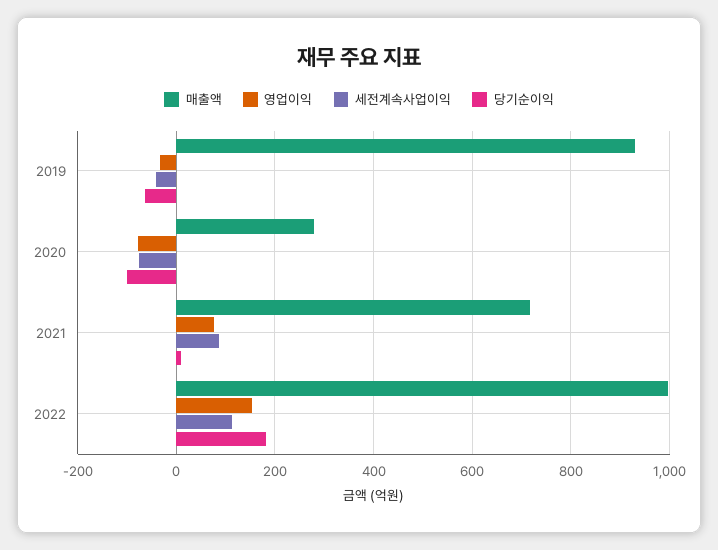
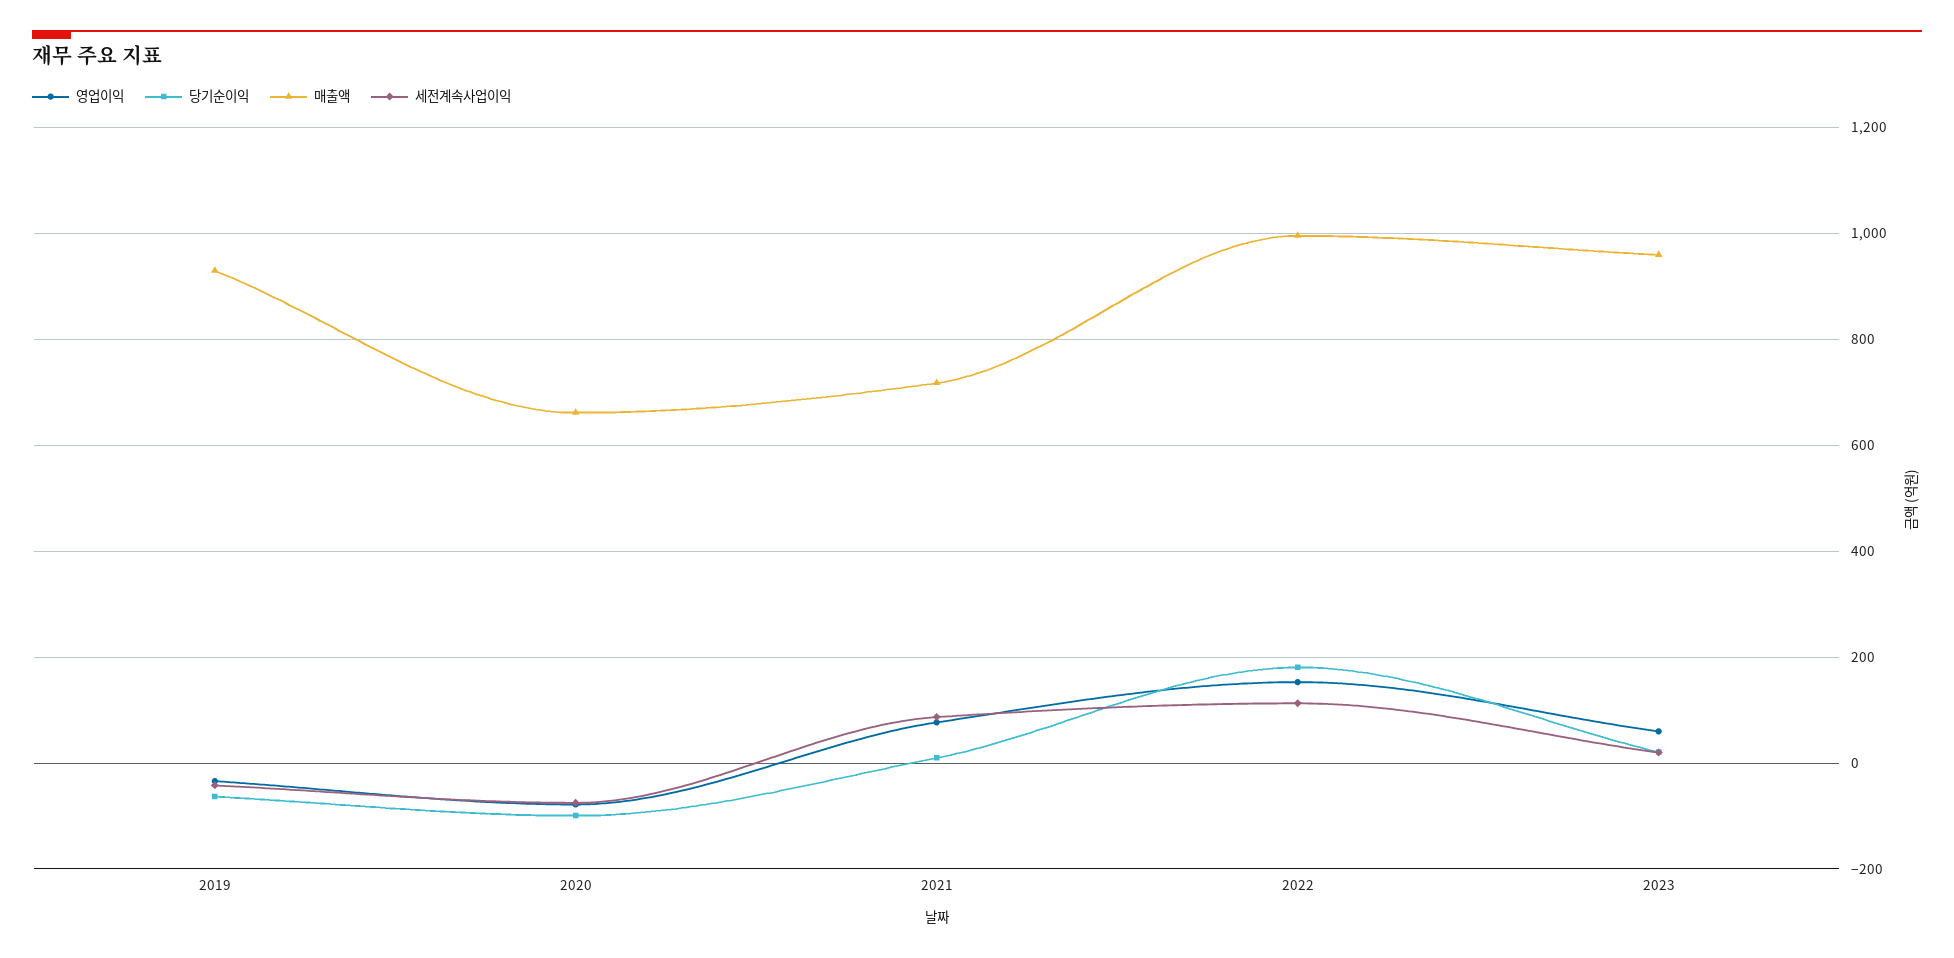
매출액, 2020: 280 -> 660
영업이익, 2023: none -> 60
당기순이익, 2023: none -> 20
매출액, 2023: none -> 960
세전계속사업이익, 2023: none -> 20

